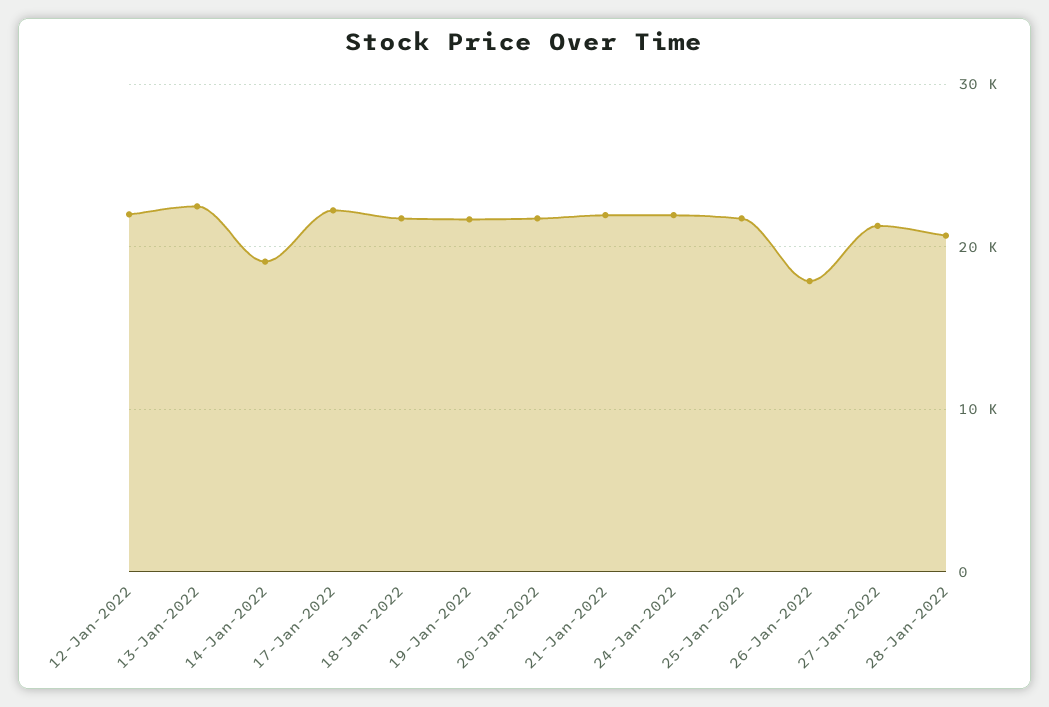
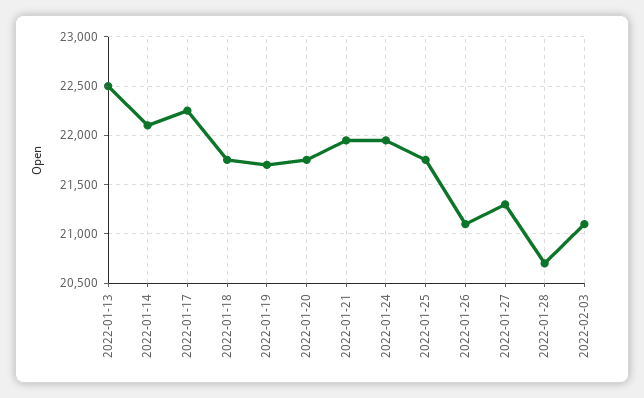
12-Jan-2022: 22000 -> none
14-Jan-2022: 19000 -> 22100
26-Jan-2022: 18000 -> 21100
2022-02-03: none -> 21100

